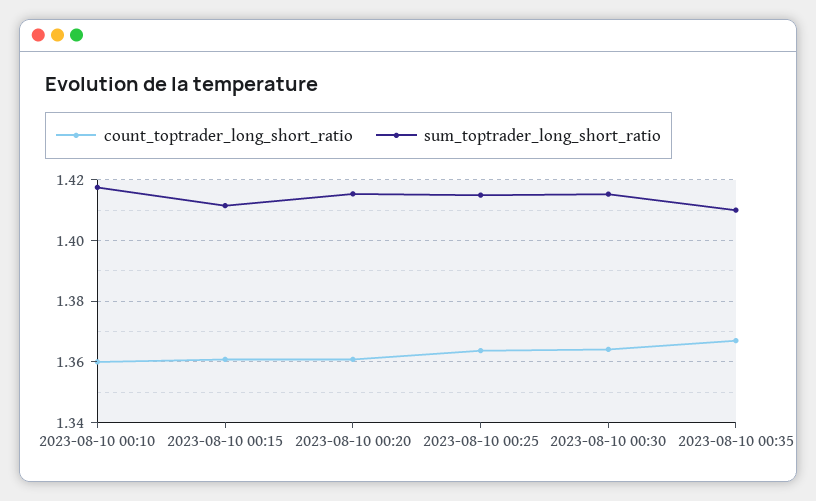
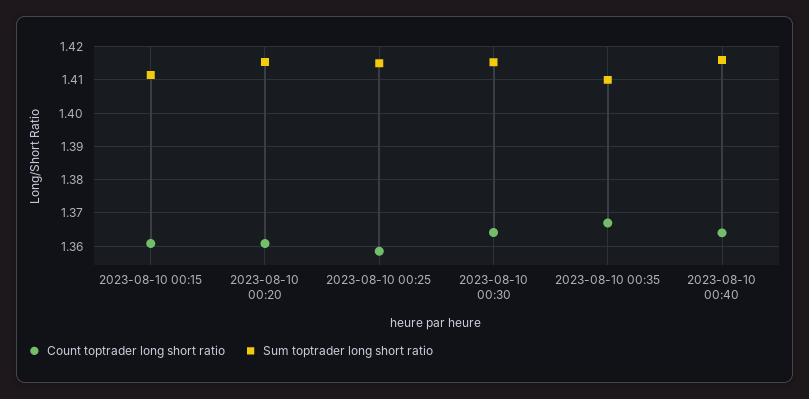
count_toptrader_long_short_ratio, 2023-08-10 00:10: 1.36 -> none
sum_toptrader_long_short_ratio, 2023-08-10 00:10: 1.418 -> none
count_toptrader_long_short_ratio, 2023-08-10 00:25: 1.364 -> 1.358
count_toptrader_long_short_ratio, 2023-08-10 00:40: none -> 1.364
sum_toptrader_long_short_ratio, 2023-08-10 00:40: none -> 1.416

